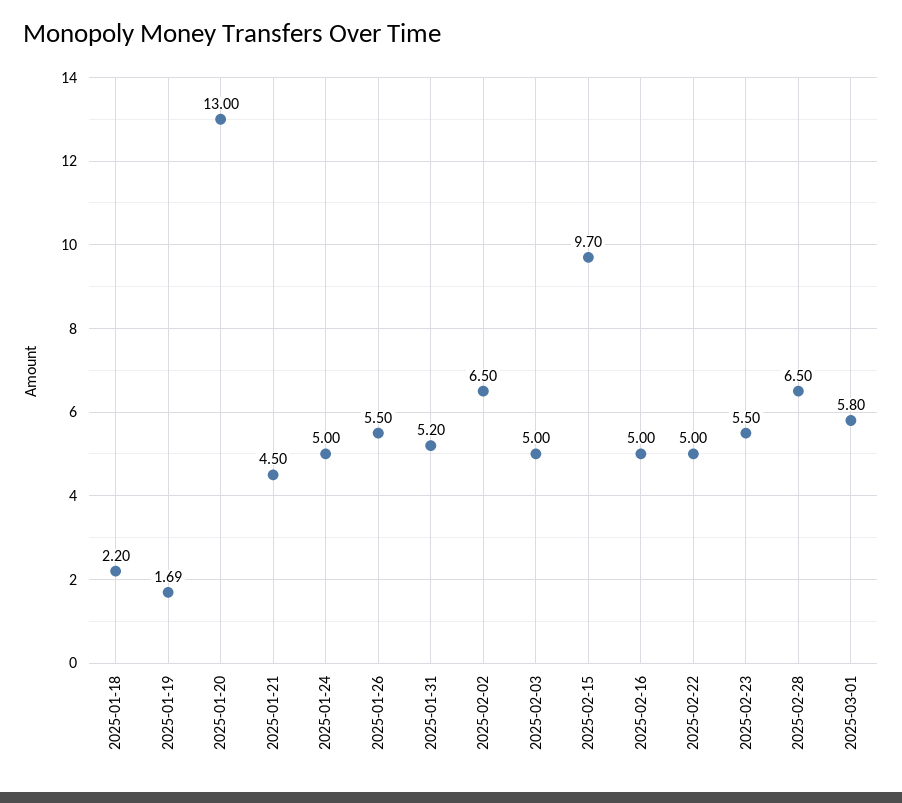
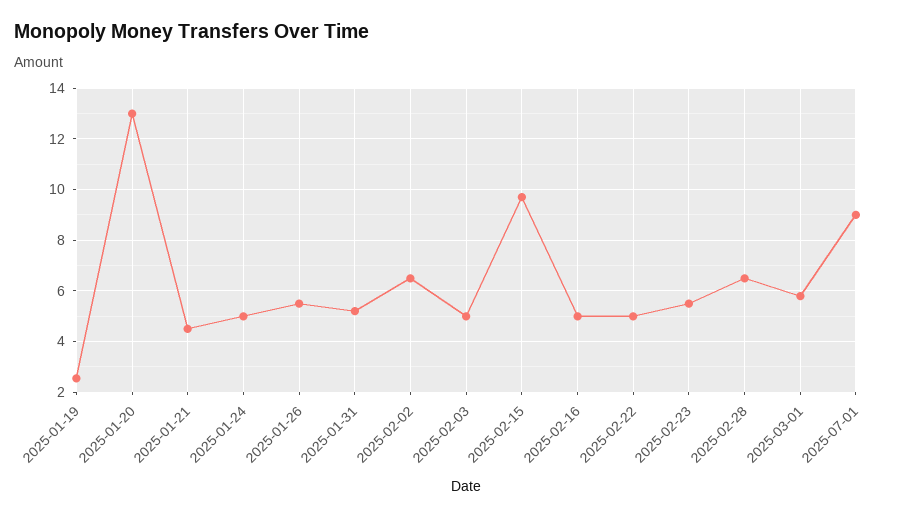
2025-01-18: 2.2 -> none
2025-01-19: 1.69 -> 2.5
2025-07-01: none -> 9

